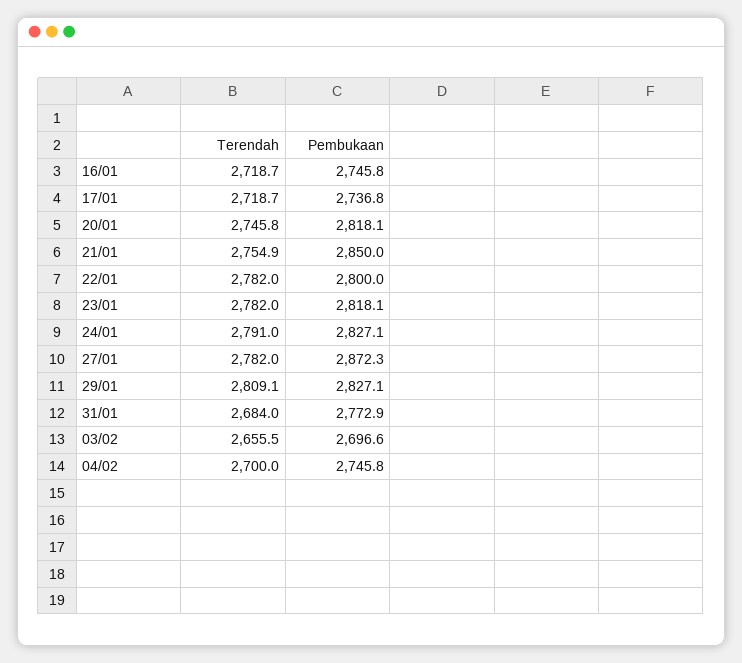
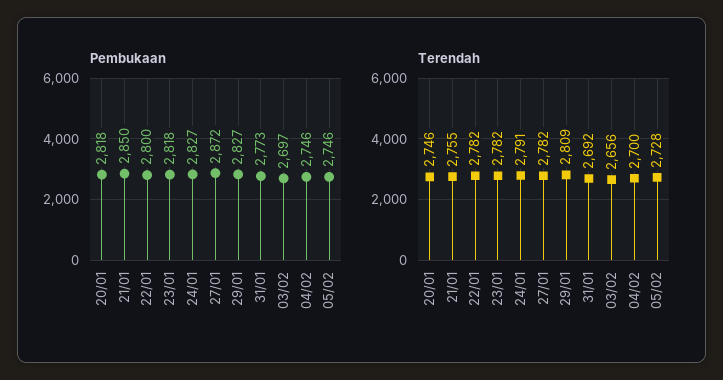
Terendah, 16/01: 2718.7 -> none
Pembukaan, 16/01: 2745.8 -> none
Terendah, 17/01: 2718.7 -> none
Pembukaan, 17/01: 2736.8 -> none
Terendah, 31/01: 2684 -> 2692
Pembukaan, 05/02: none -> 2746
Terendah, 05/02: none -> 2728

